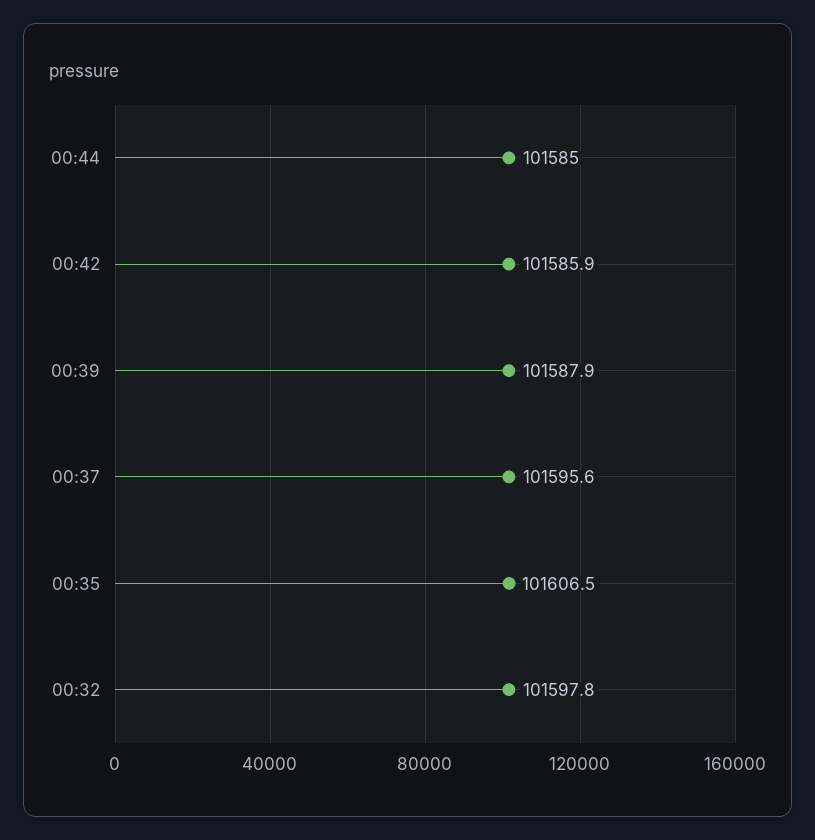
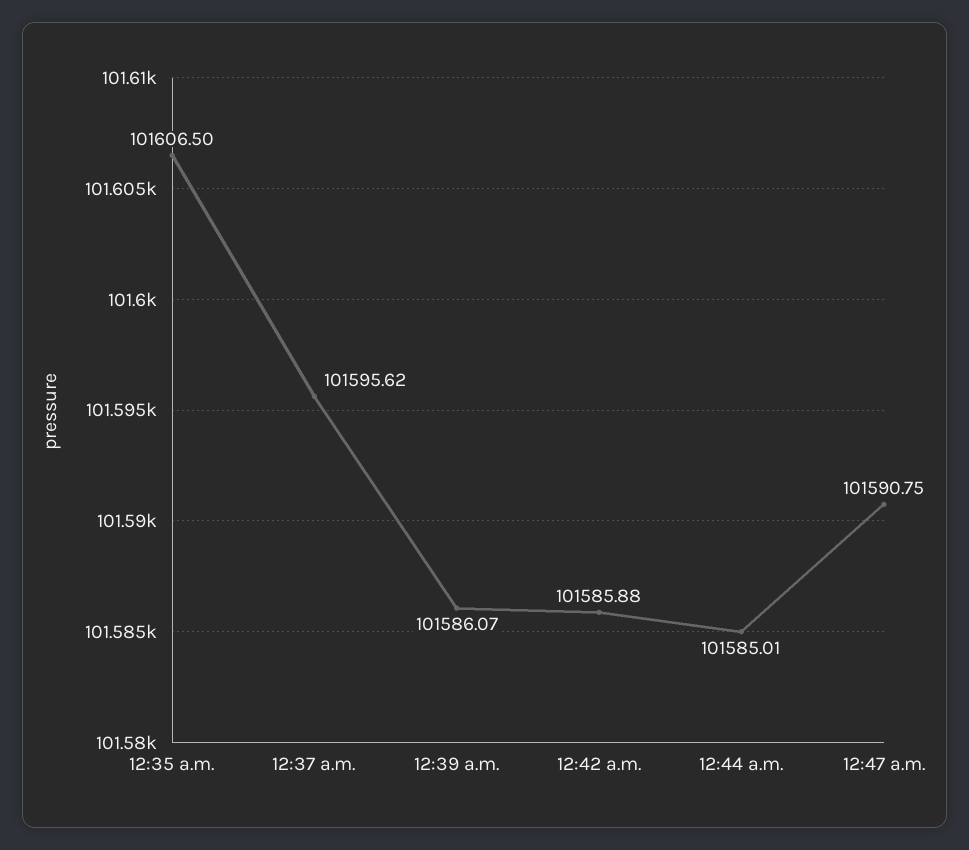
00:39: 101587.9 -> 101586.07
00:32: 101597.8 -> none
12:47 a.m.: none -> 101590.75

